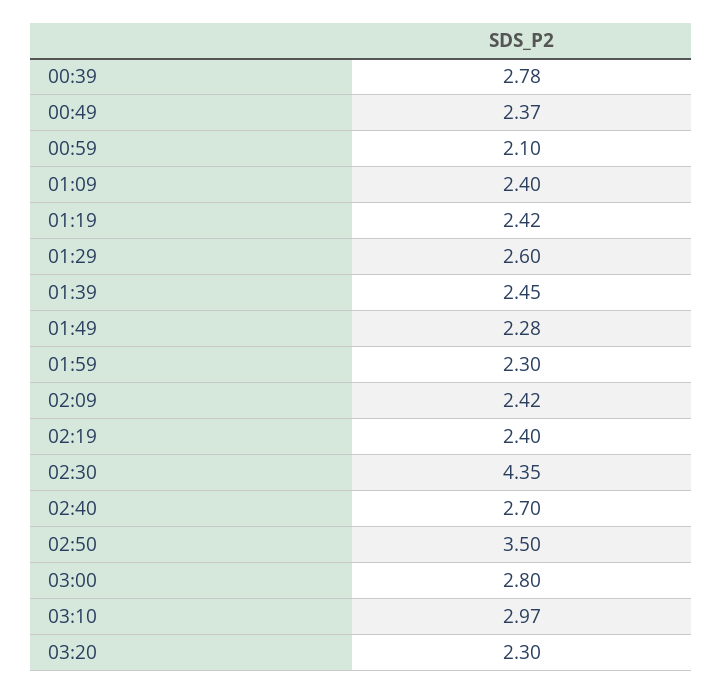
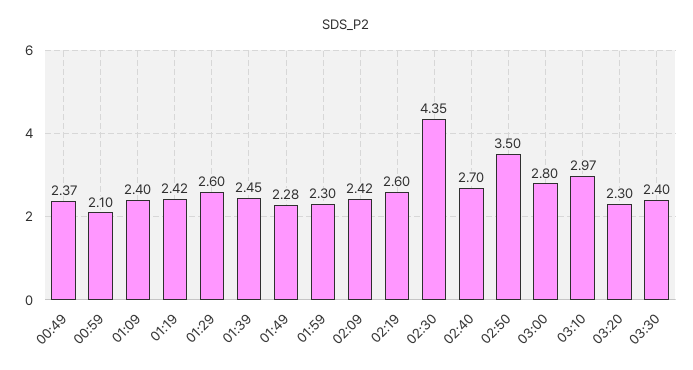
00:39: 2.78 -> none
02:19: 2.4 -> 2.6
03:30: none -> 2.4

